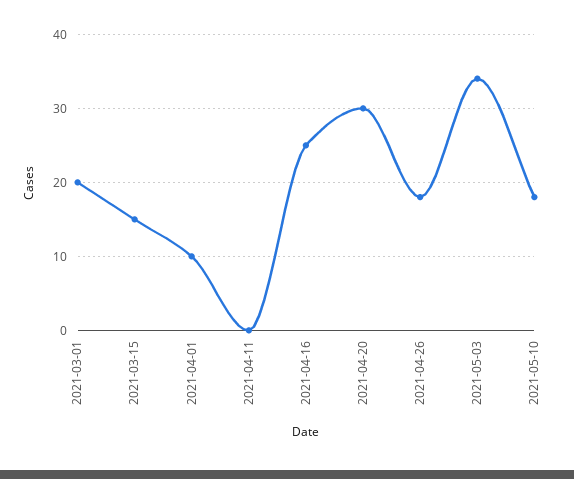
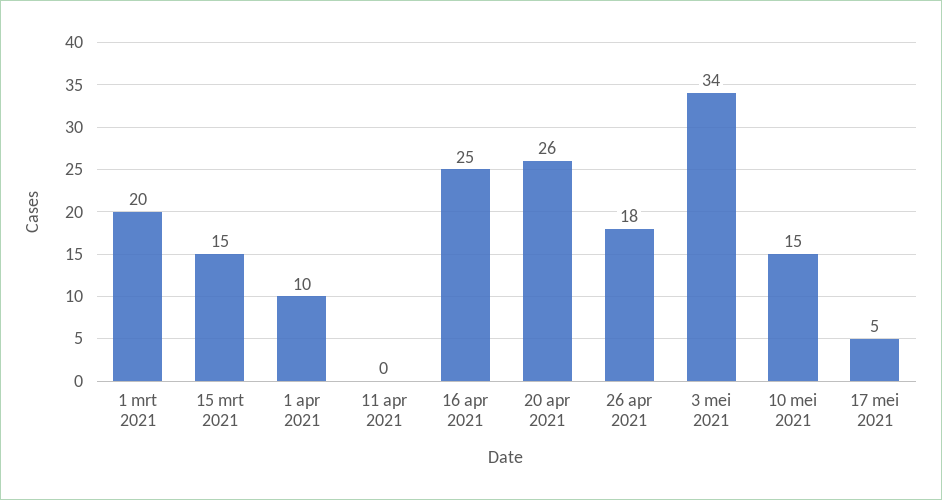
2021-04-20: 30 -> 26
2021-05-10: 18 -> 15
17 mei 2021: none -> 5

